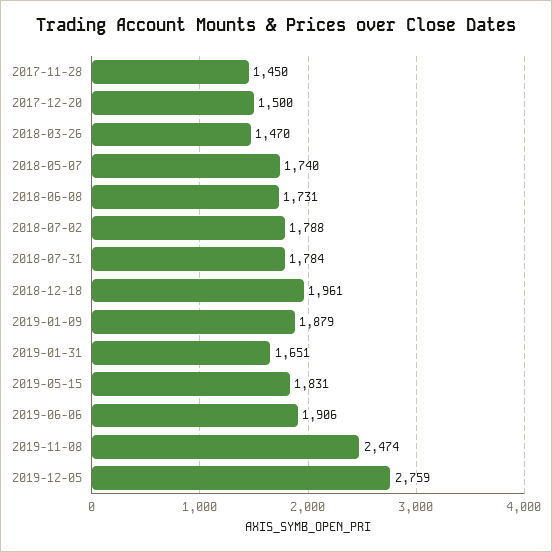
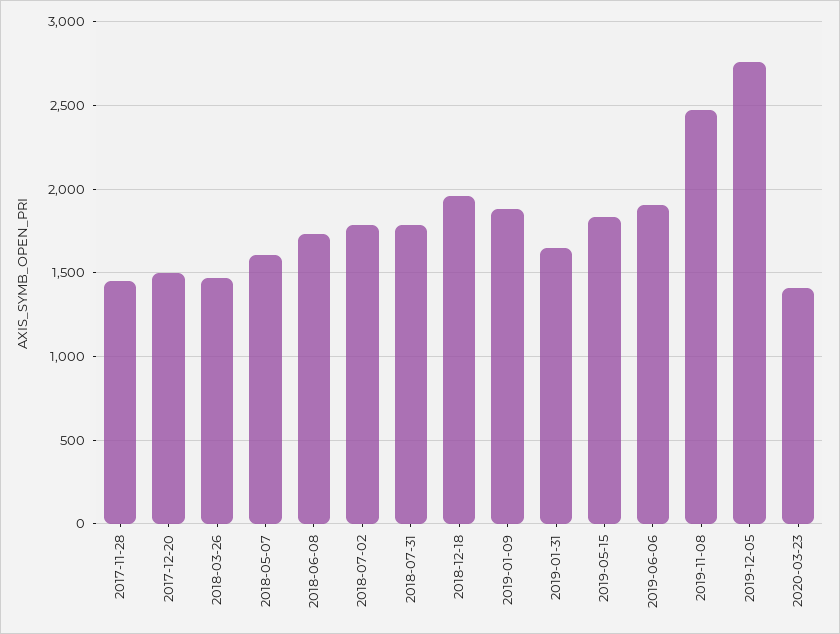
2018-05-07: 1740 -> 1600
2020-03-23: none -> 1400

